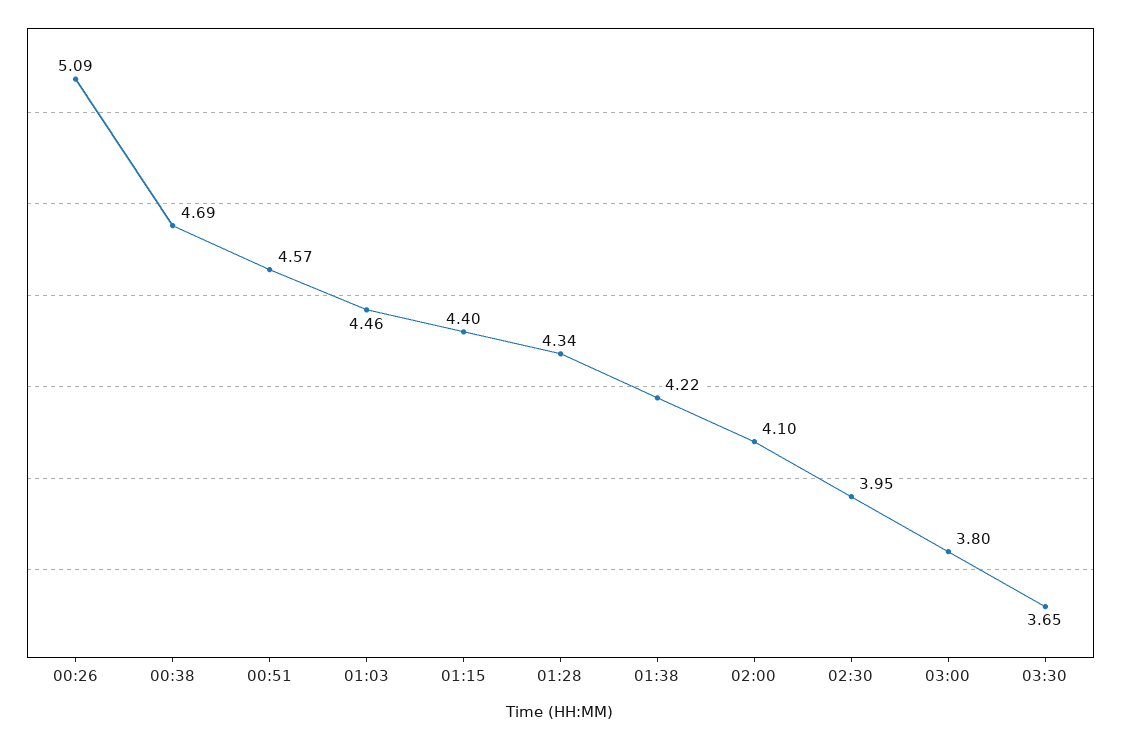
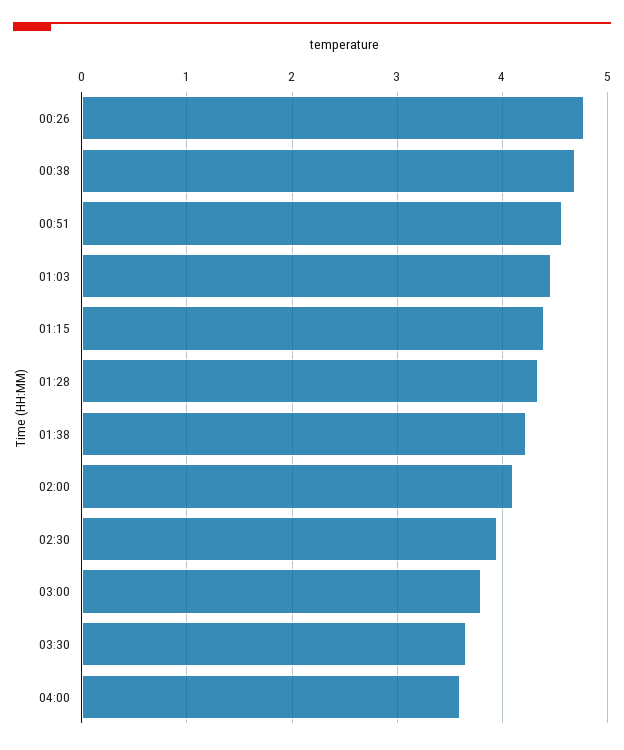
00:26: 5.09 -> 4.8
04:00: none -> 3.6

